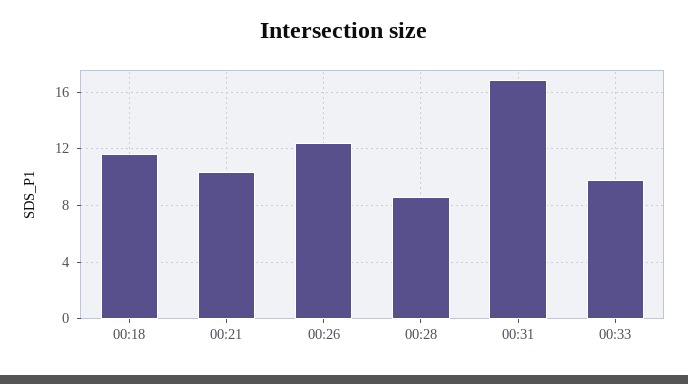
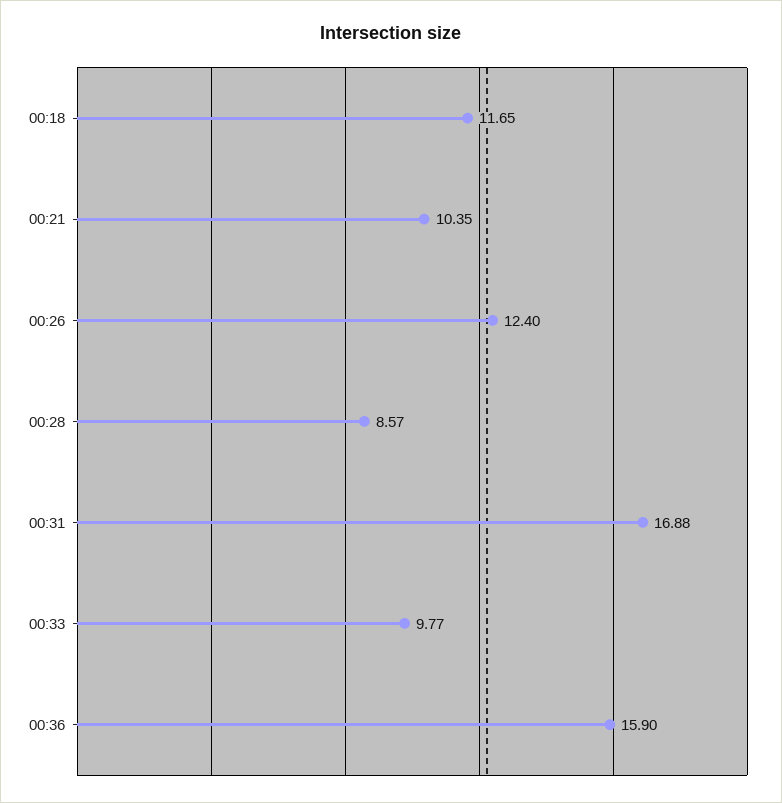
00:36: none -> 15.9

